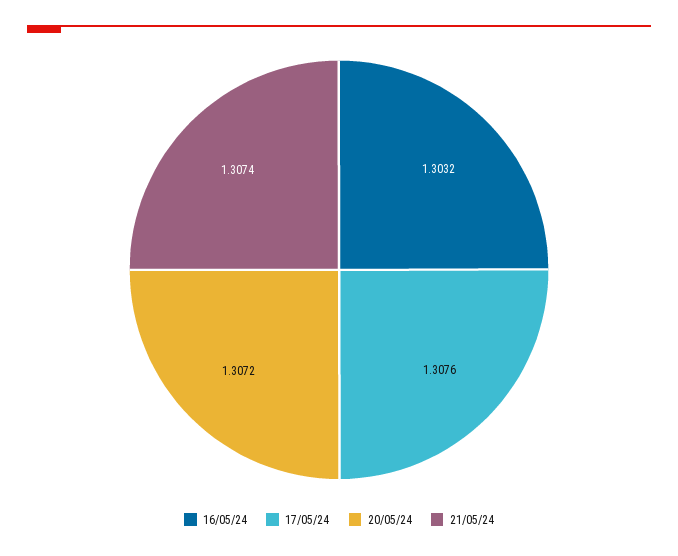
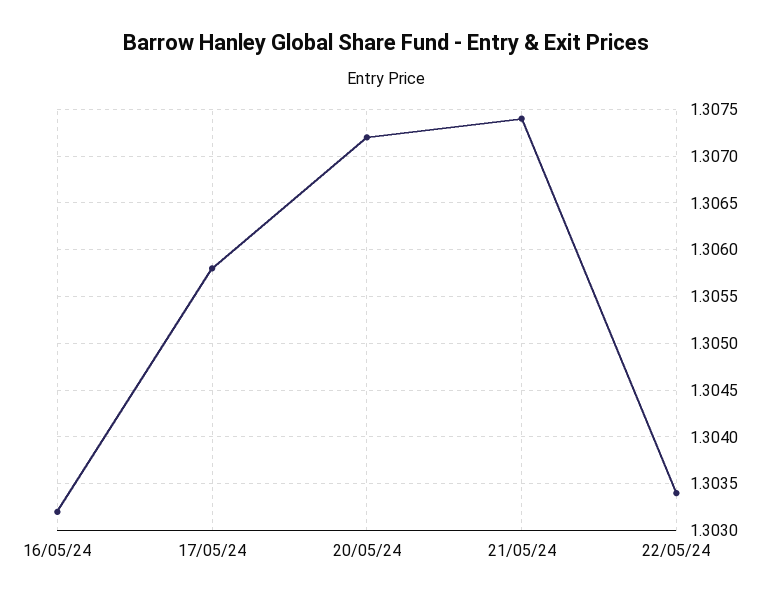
17/05/24: 1.3076 -> 1.3058
22/05/24: none -> 1.3034

